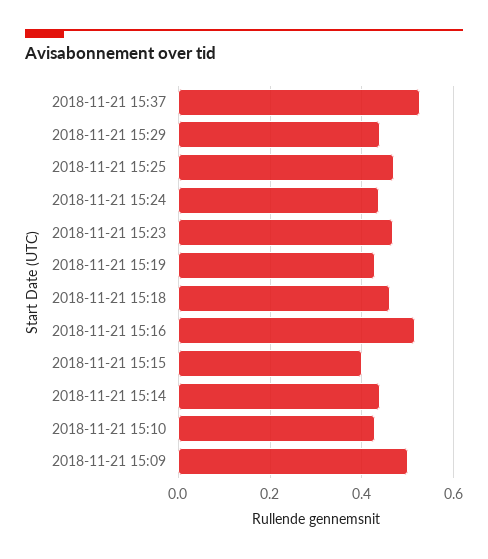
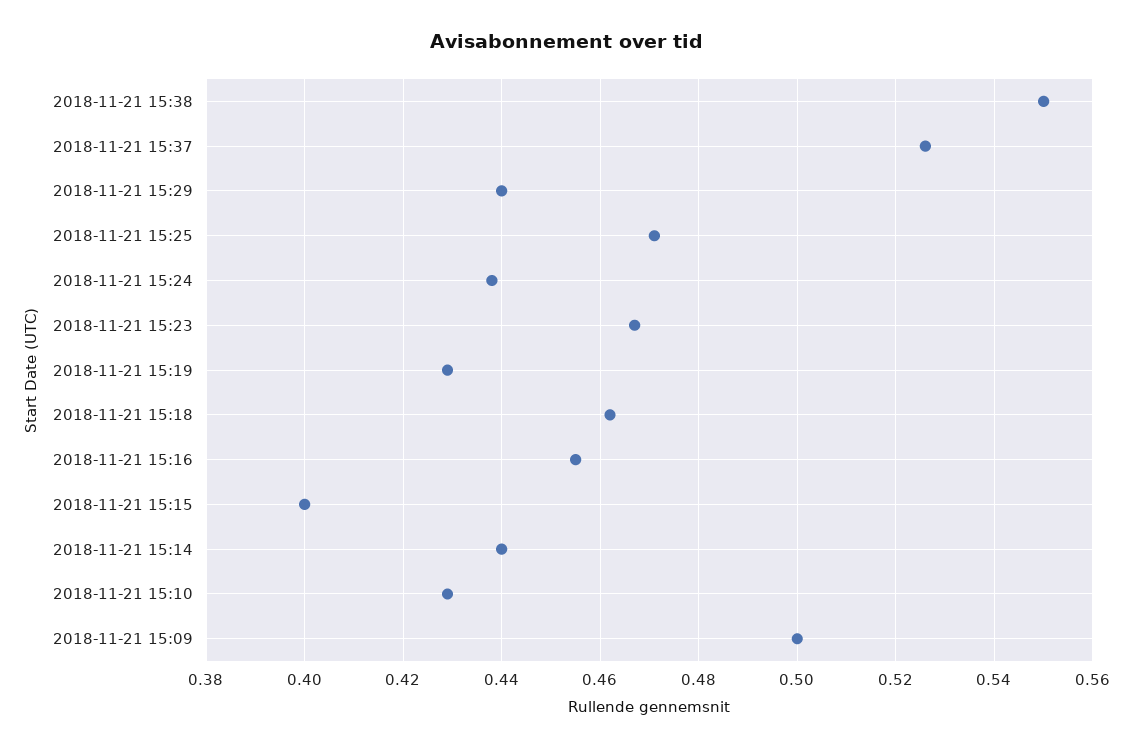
2018-11-21 15:16: 0.52 -> 0.455
2018-11-21 15:38: none -> 0.55

